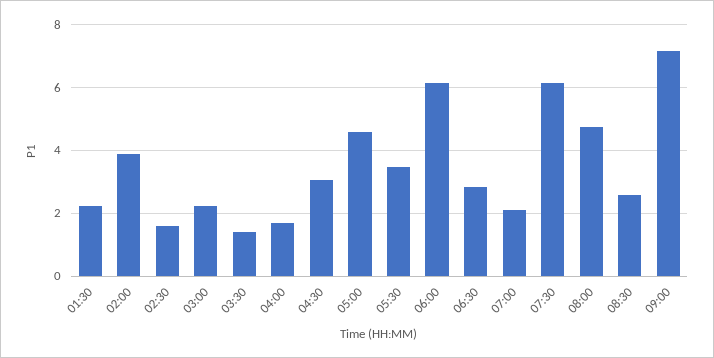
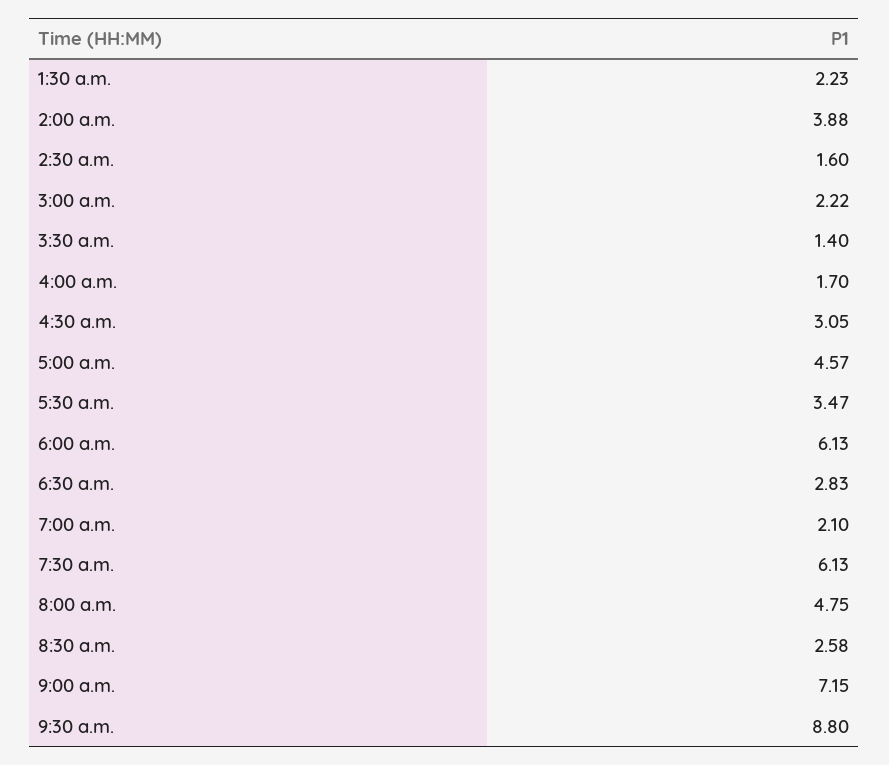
9:30 a.m.: none -> 8.8

